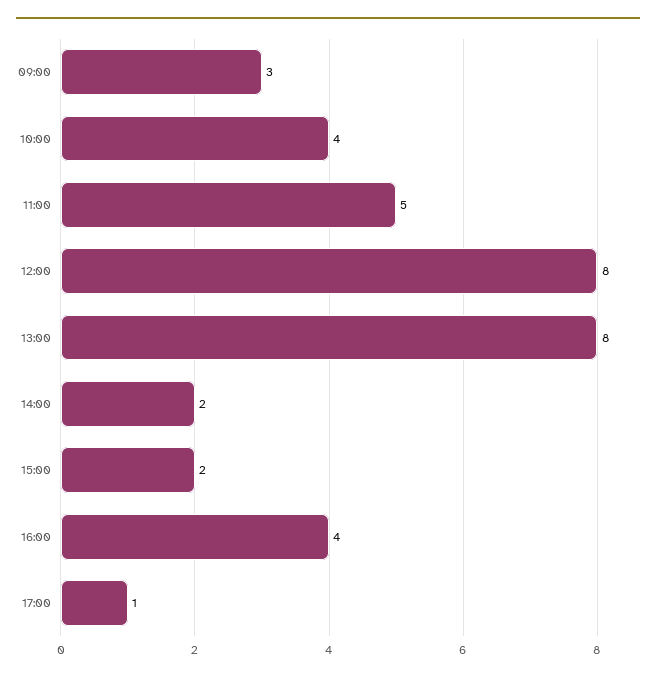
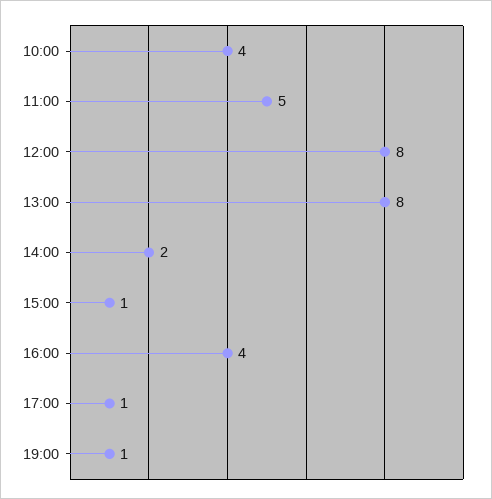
09:00: 3 -> none
15:00: 2 -> 1
19:00: none -> 1

